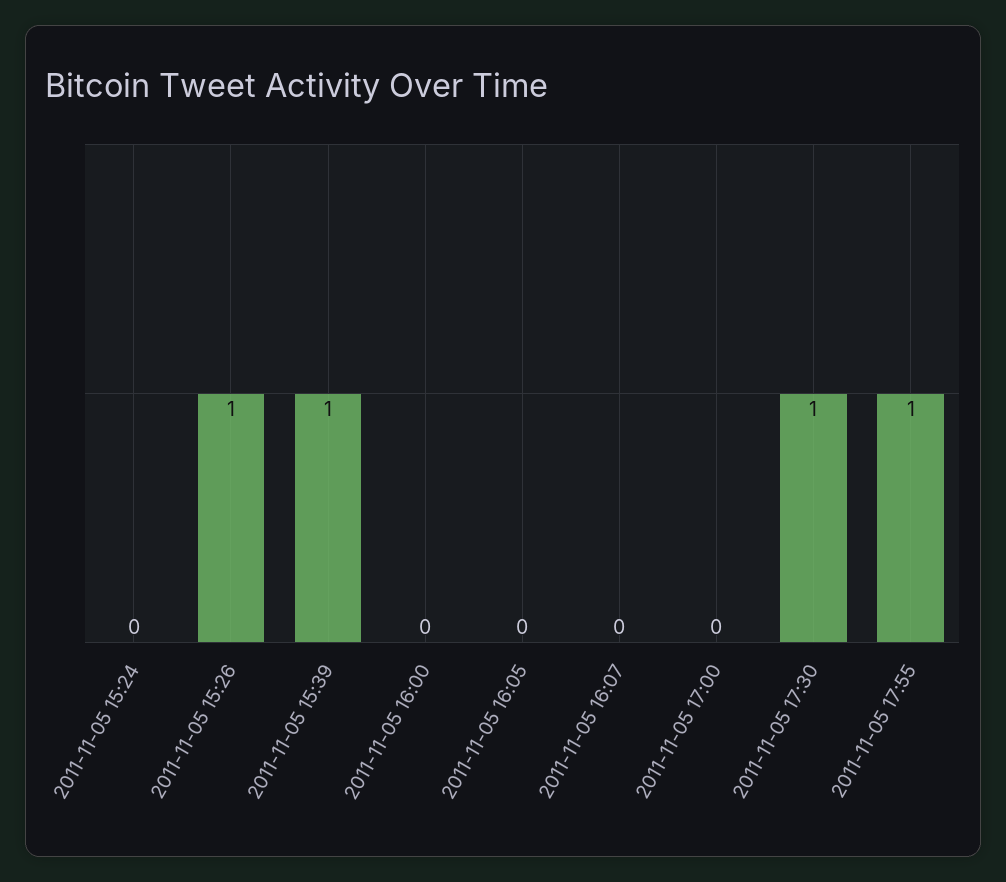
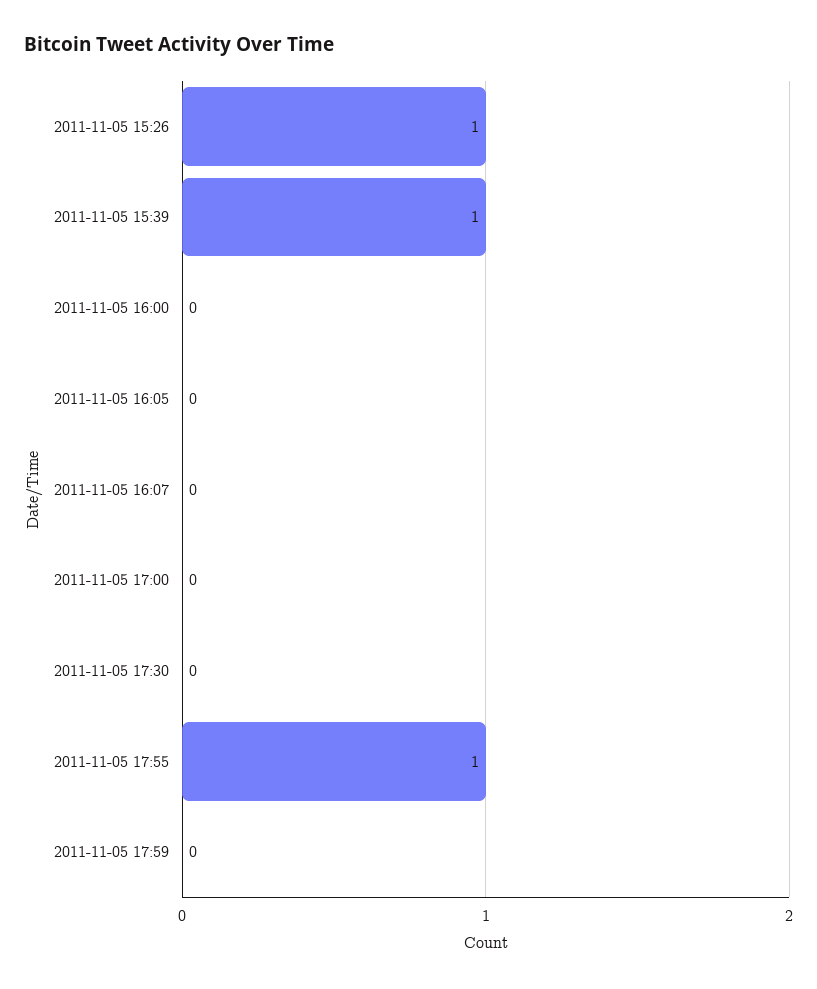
2011-11-05 15:24: 0 -> none
2011-11-05 17:30: 1 -> 0
2011-11-05 17:59: none -> 0

